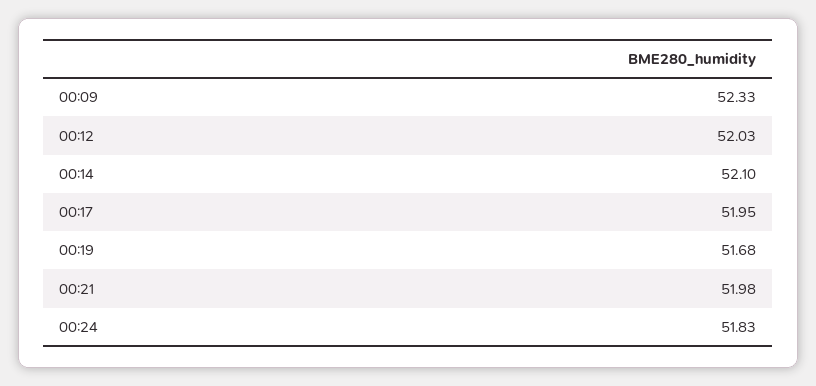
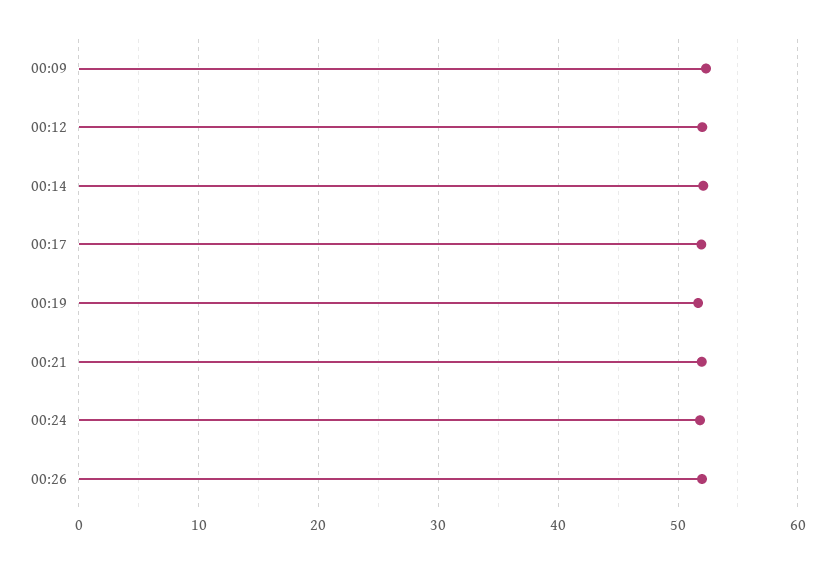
00:26: none -> 52

